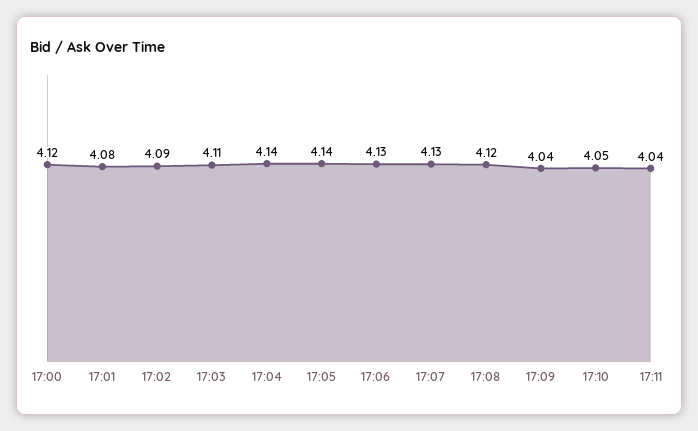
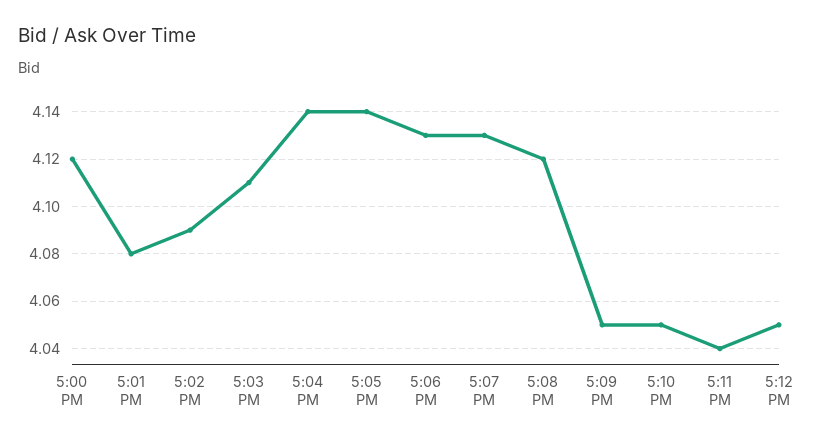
17:09: 4.04 -> 4.05
5:12 PM: none -> 4.05

